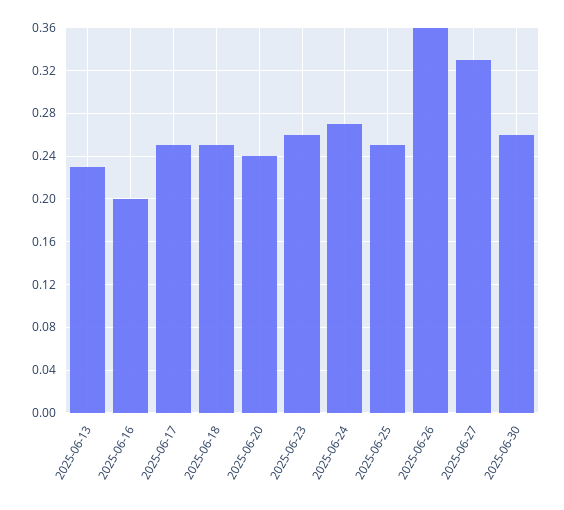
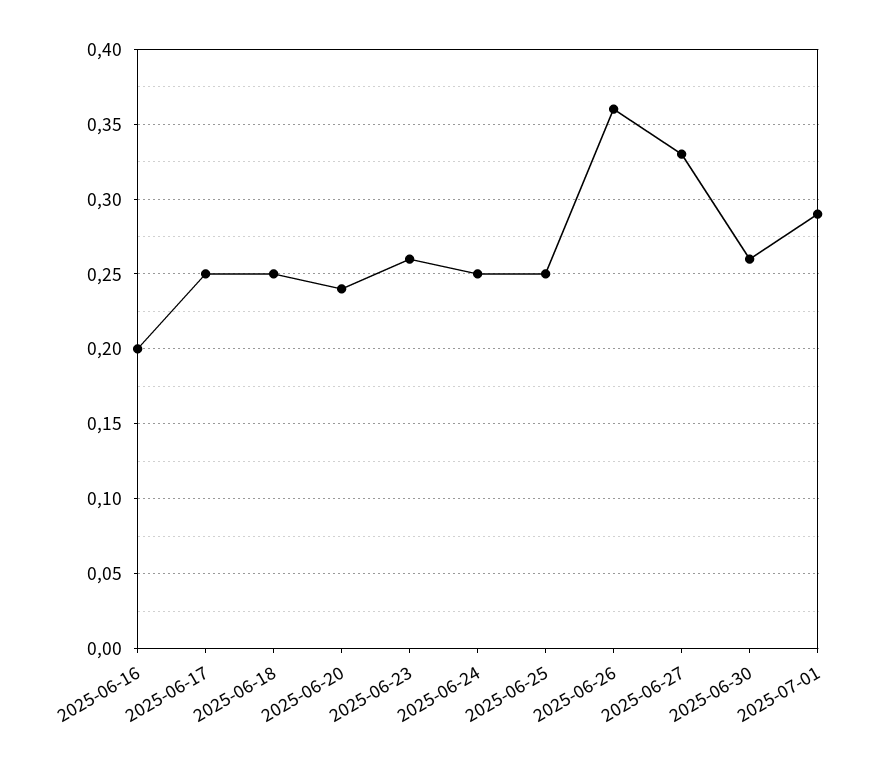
2025-06-13: 0.23 -> none
2025-06-24: 0.27 -> 0.25
2025-07-01: none -> 0.29

